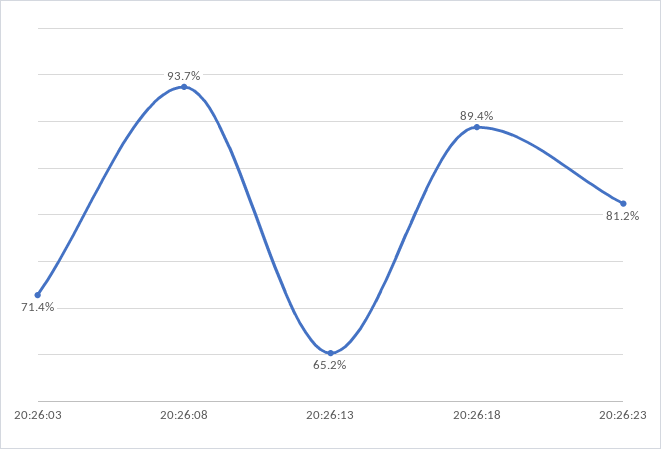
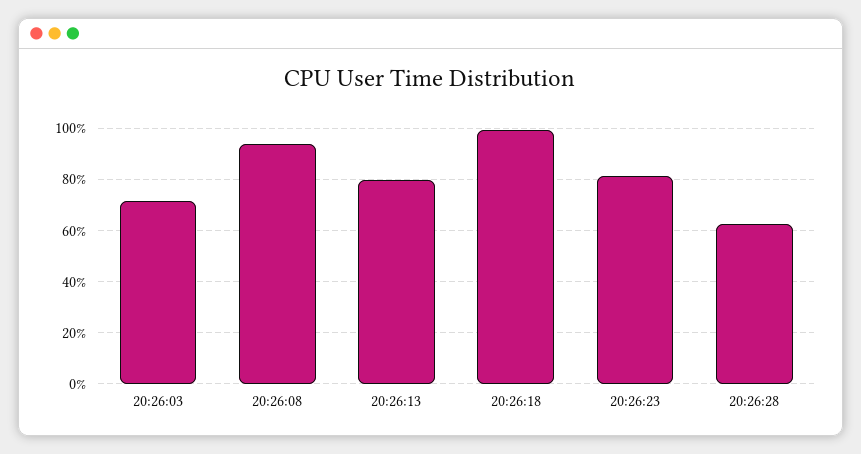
20:26:13: 65.2 -> 80
20:26:18: 89.4 -> 100
20:26:28: none -> 62.5

